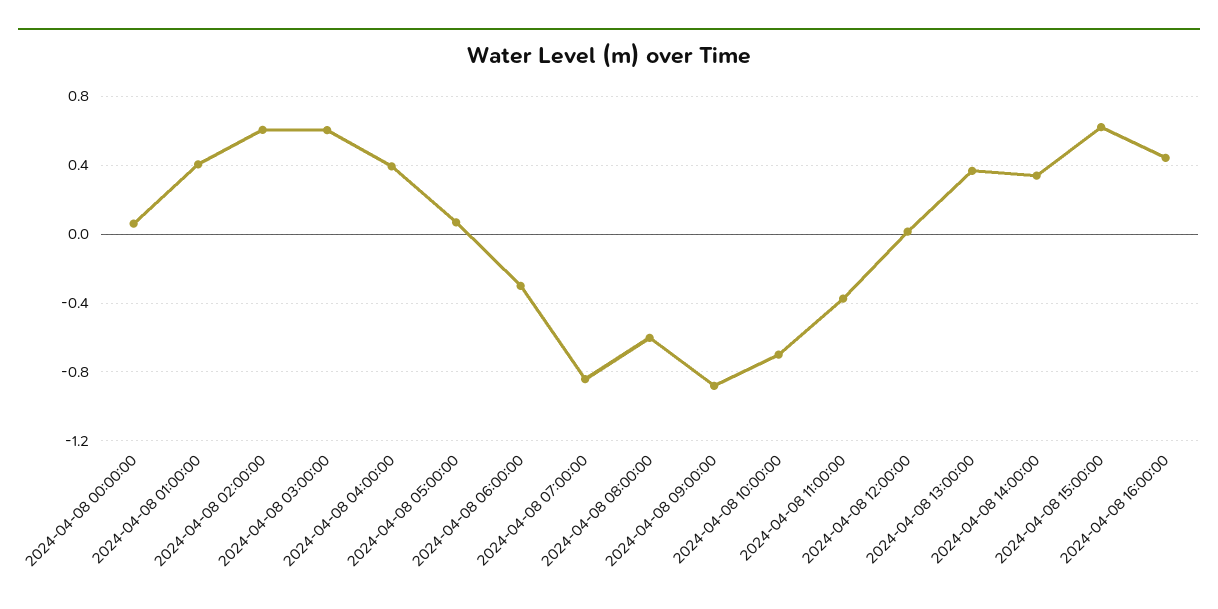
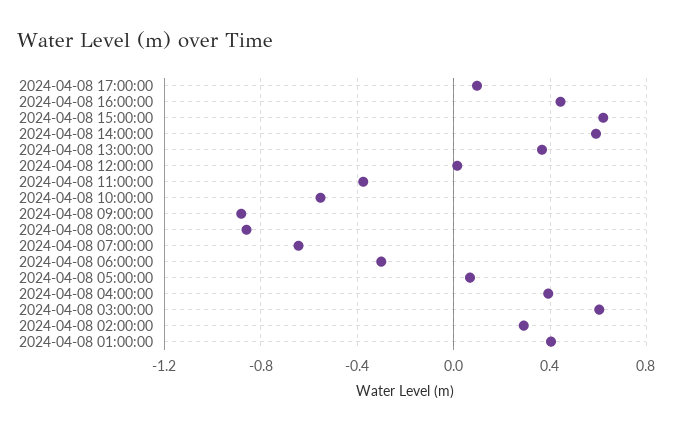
2024-04-08 00:00:00: 0.05 -> none
2024-04-08 02:00:00: 0.6 -> 0.3
2024-04-08 07:00:00: -0.85 -> -0.65
2024-04-08 08:00:00: -0.6 -> -0.85
2024-04-08 10:00:00: -0.7 -> -0.55
2024-04-08 14:00:00: 0.35 -> 0.6
2024-04-08 17:00:00: none -> 0.1

